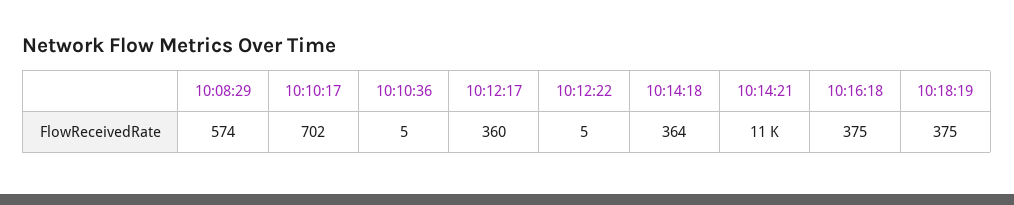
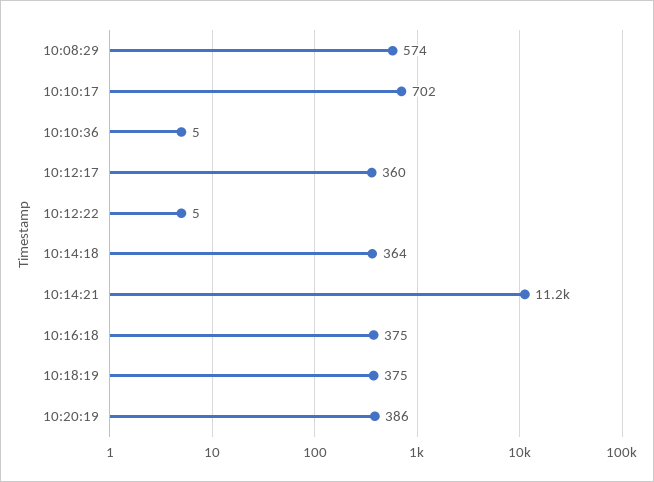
10:20:19: none -> 386

